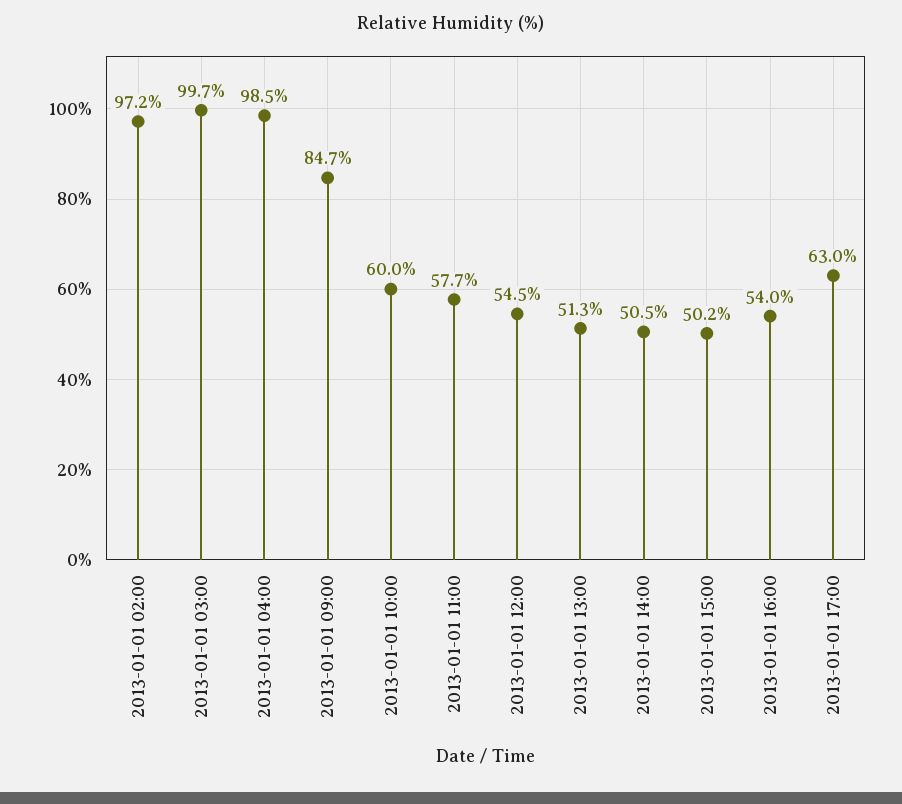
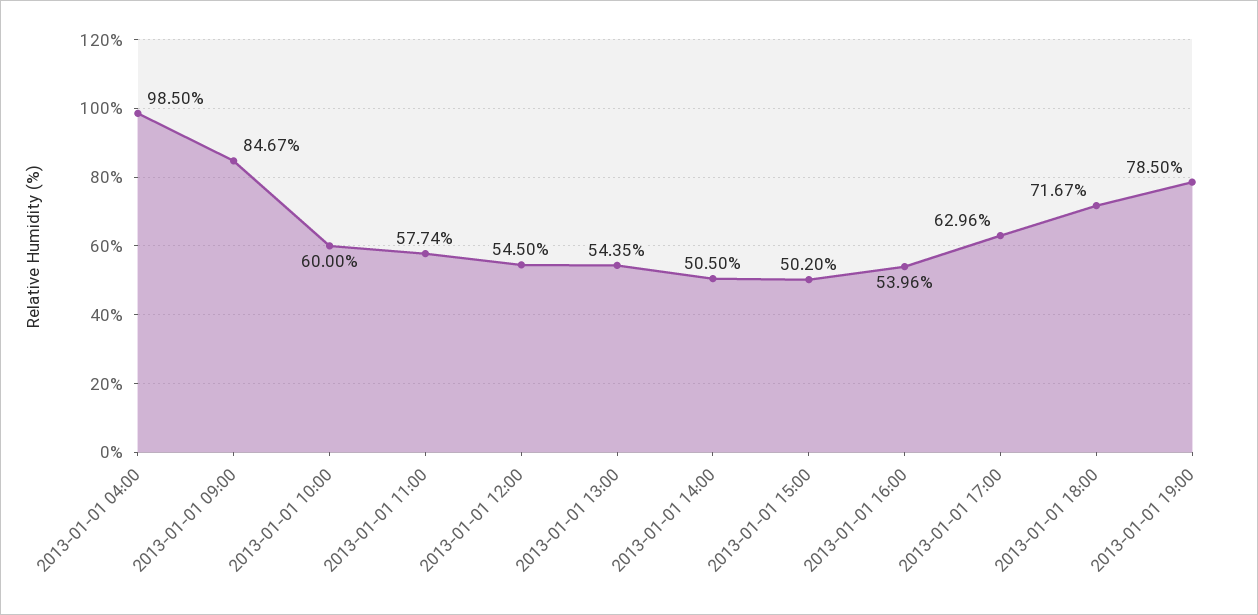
2013-01-01 02:00: 97.2 -> none
2013-01-01 03:00: 99.7 -> none
2013-01-01 13:00: 51.3 -> 54.35
2013-01-01 18:00: none -> 71.67
2013-01-01 19:00: none -> 78.5

